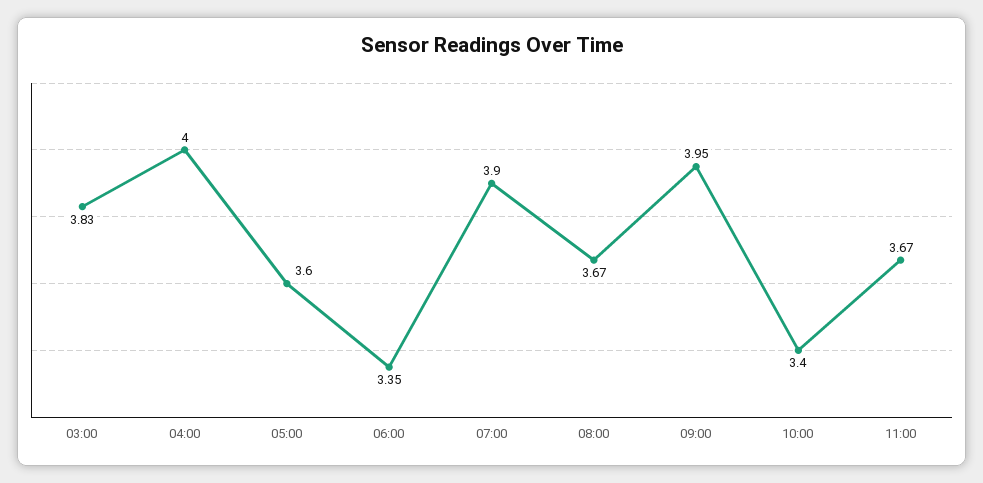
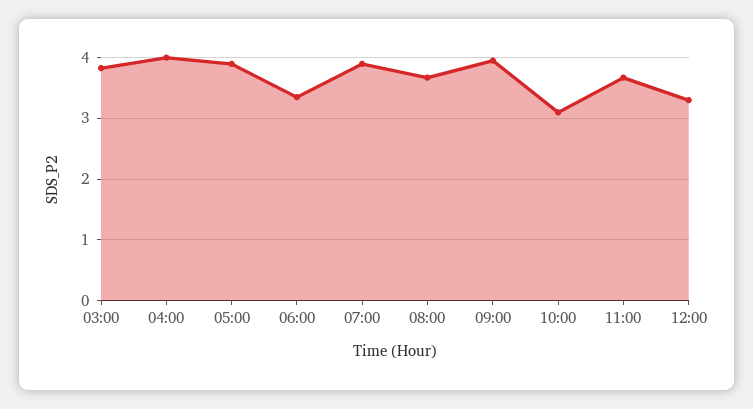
05:00: 3.6 -> 3.9
10:00: 3.4 -> 3.1
12:00: none -> 3.3

